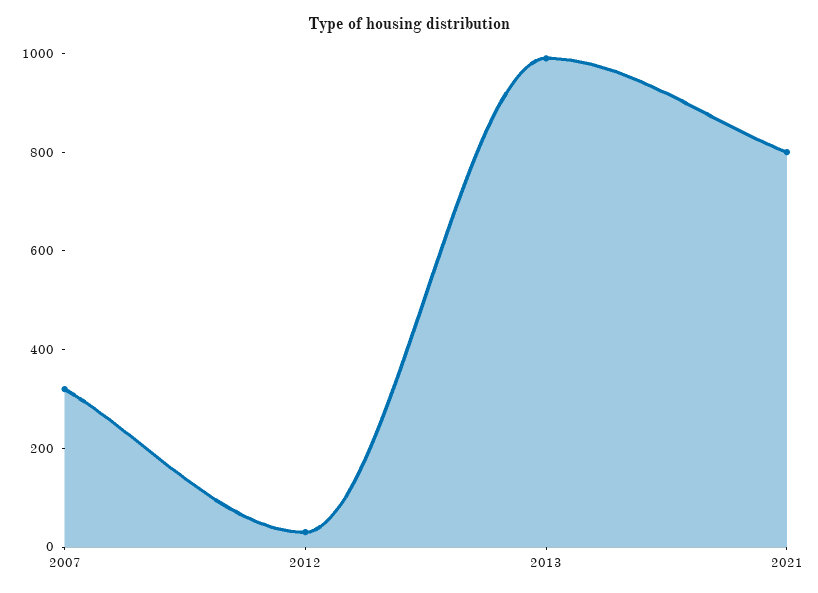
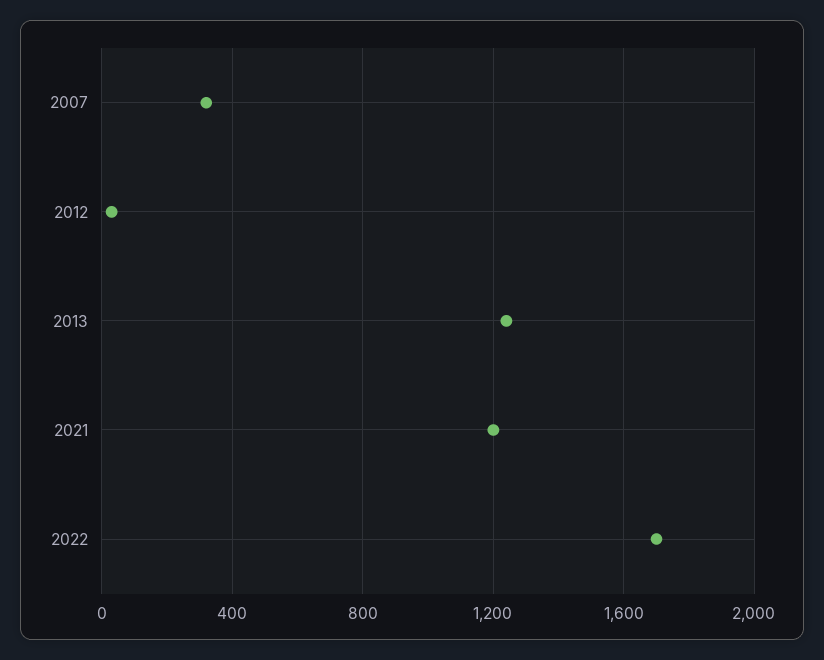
2013: 1000 -> 1250
2021: 800 -> 1200
2022: none -> 1700

